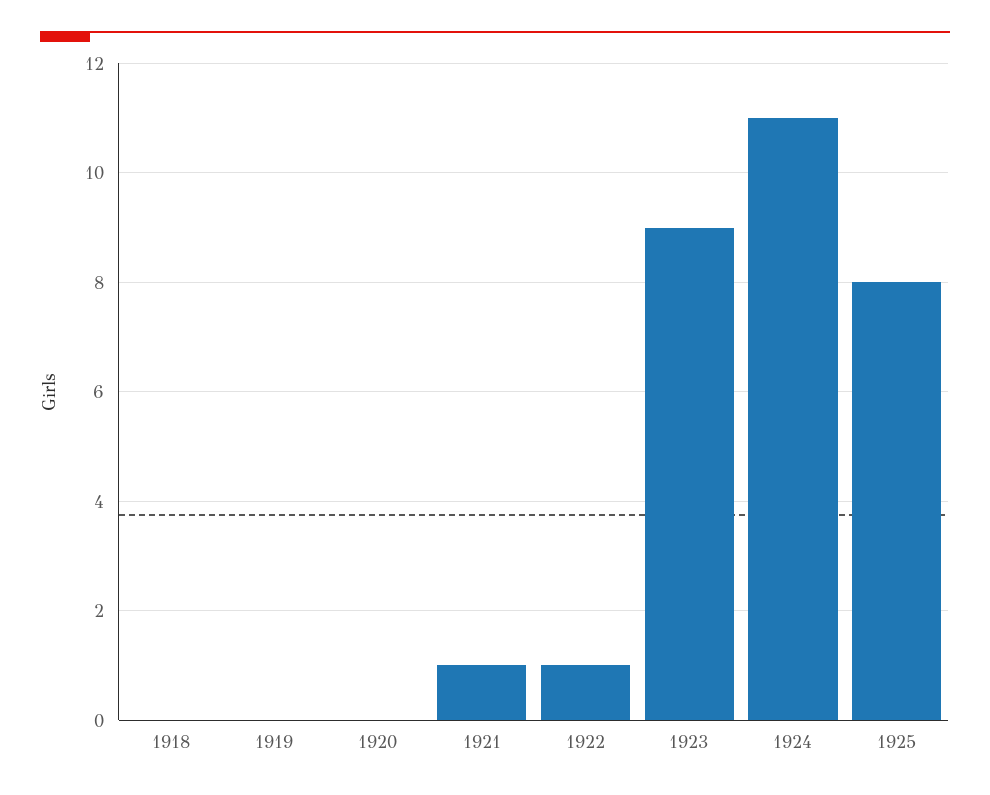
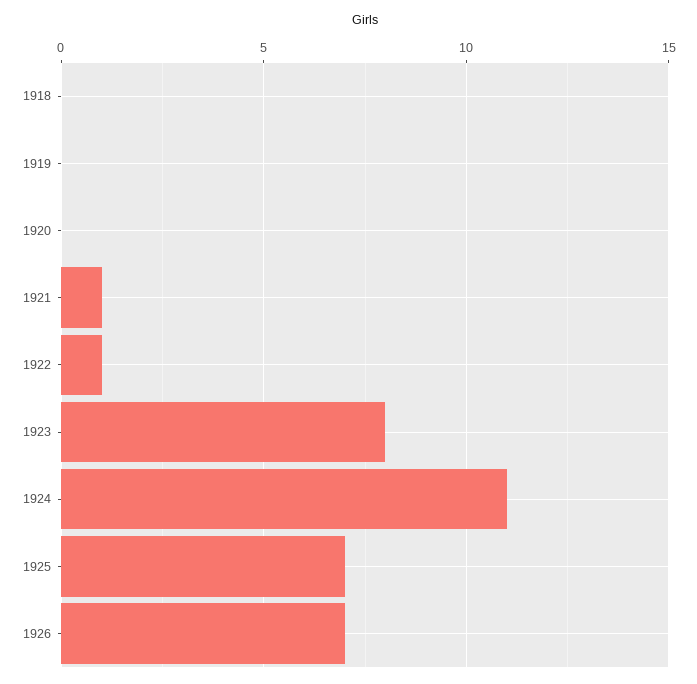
1923: 9 -> 8
1925: 8 -> 7
1926: none -> 7

